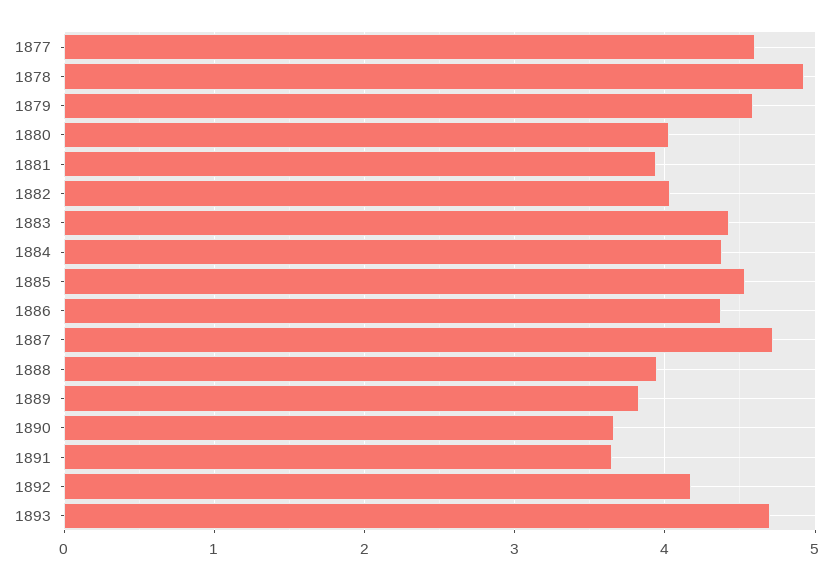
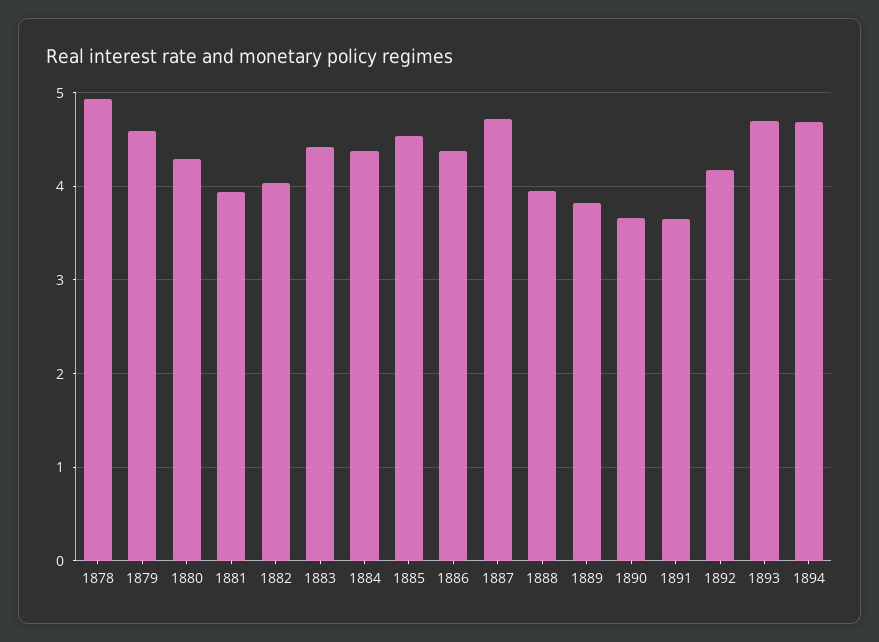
1877: 4.6 -> none
1880: 4 -> 4.3
1894: none -> 4.7

